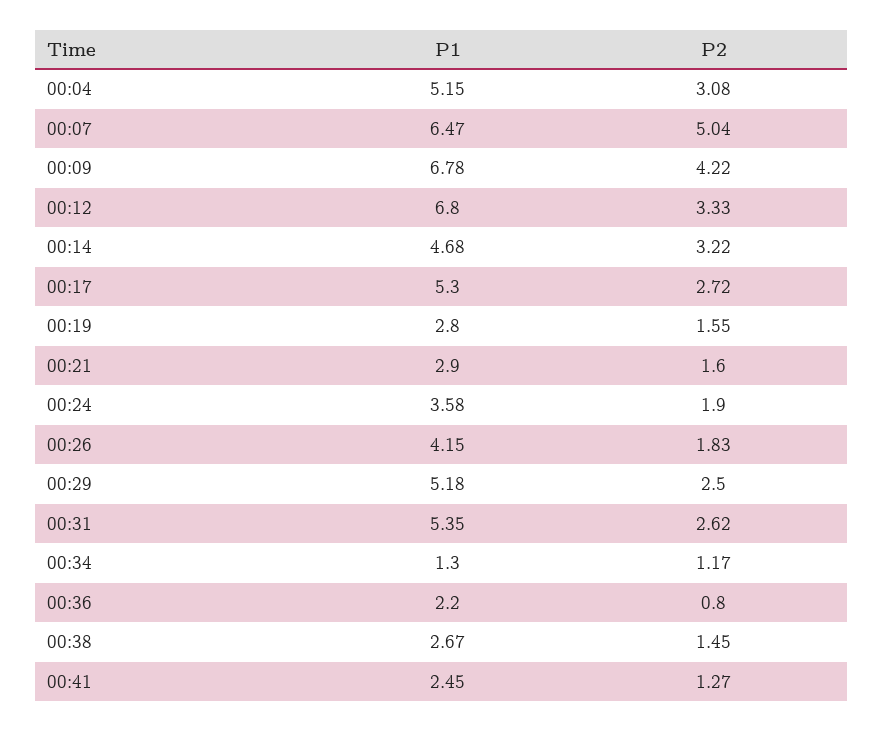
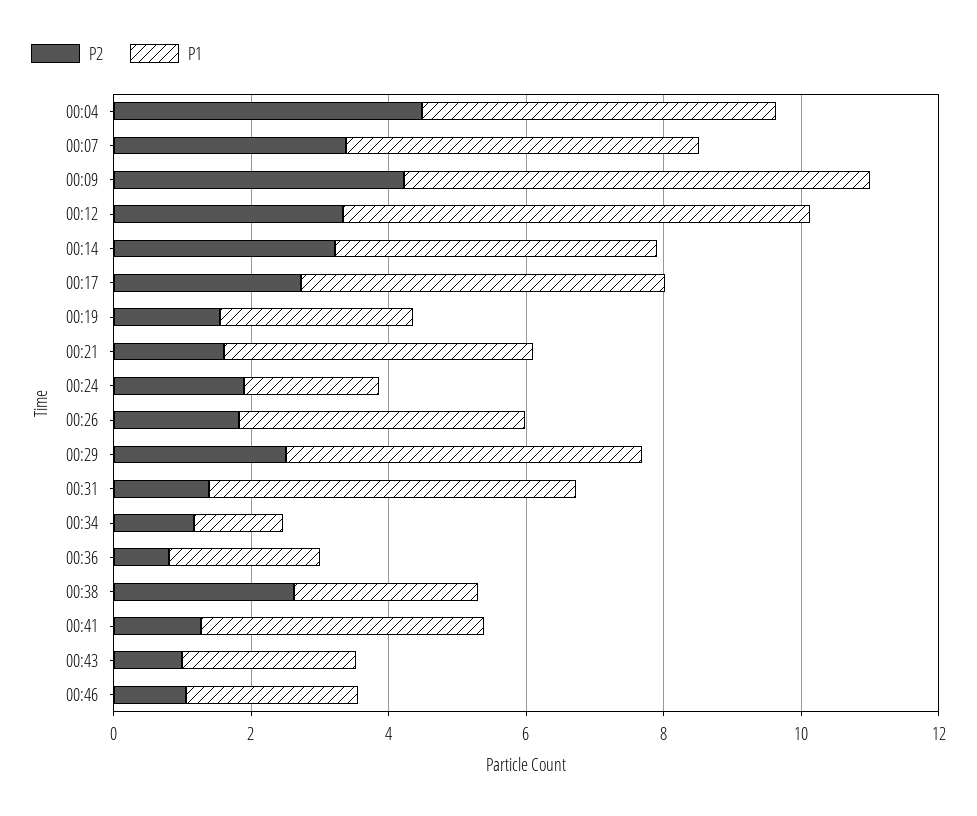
P2, 00:04: 3.08 -> 4.5
P1, 00:07: 6.47 -> 5
P2, 00:07: 5.04 -> 3.5
P1, 00:21: 2.9 -> 4.5
P1, 00:24: 3.58 -> 2
P2, 00:31: 2.62 -> 1.5
P2, 00:38: 1.45 -> 2.5
P1, 00:41: 2.45 -> 4
P2, 00:43: none -> 1
P1, 00:43: none -> 2.5
P2, 00:46: none -> 1
P1, 00:46: none -> 2.5

